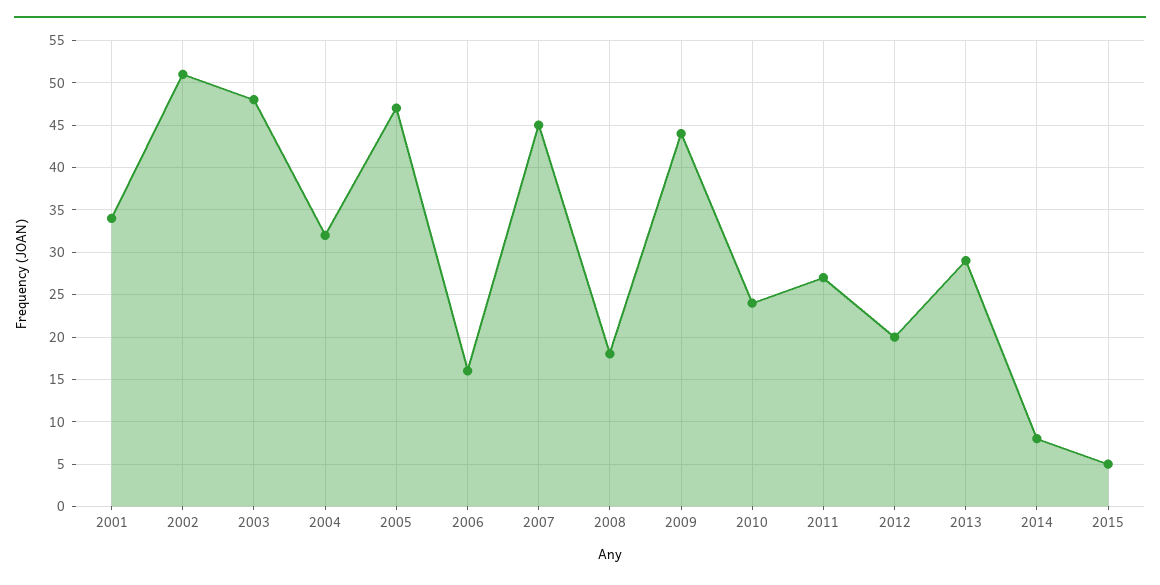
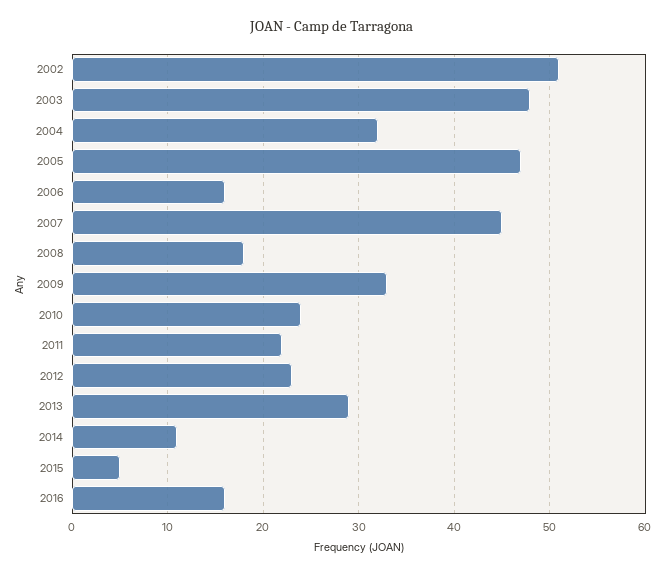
2001: 34 -> none
2009: 44 -> 33
2011: 27 -> 22
2012: 20 -> 23
2014: 8 -> 11
2016: none -> 16

